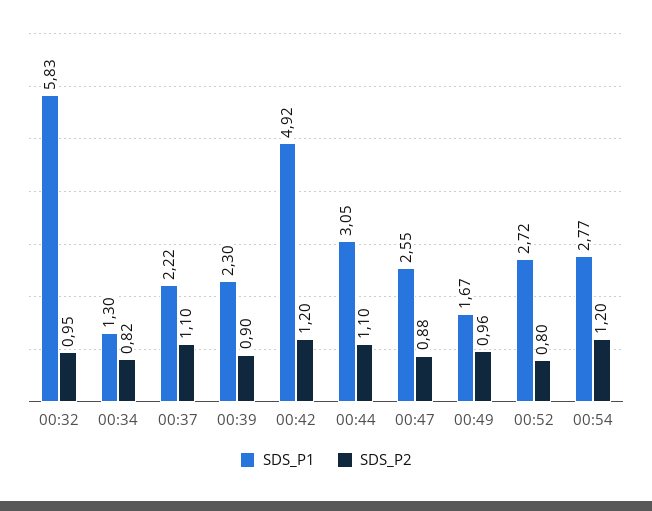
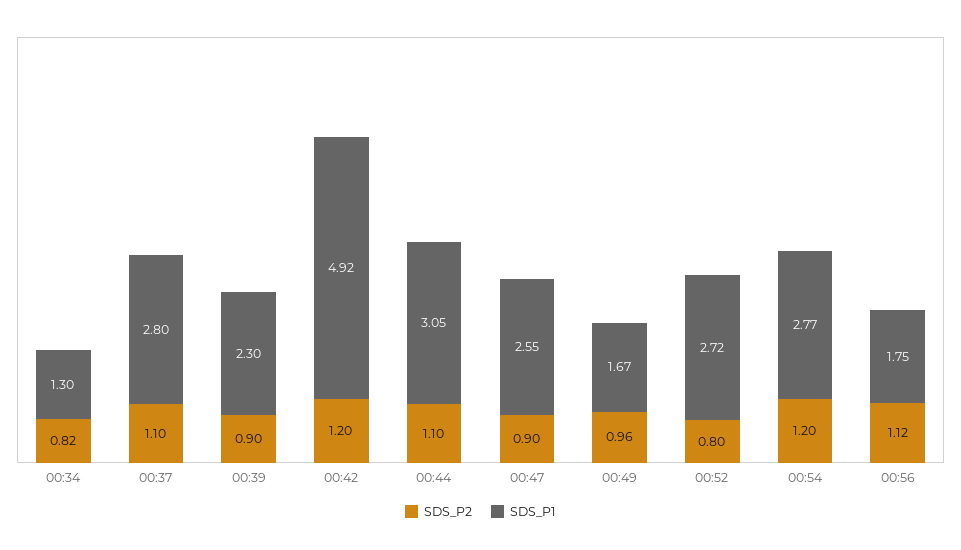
SDS_P1, 00:32: 5.83 -> none
SDS_P2, 00:32: 0.95 -> none
SDS_P1, 00:37: 2.22 -> 2.8
SDS_P2, 00:47: 0.88 -> 0.9
SDS_P2, 00:56: none -> 1.12
SDS_P1, 00:56: none -> 1.75

